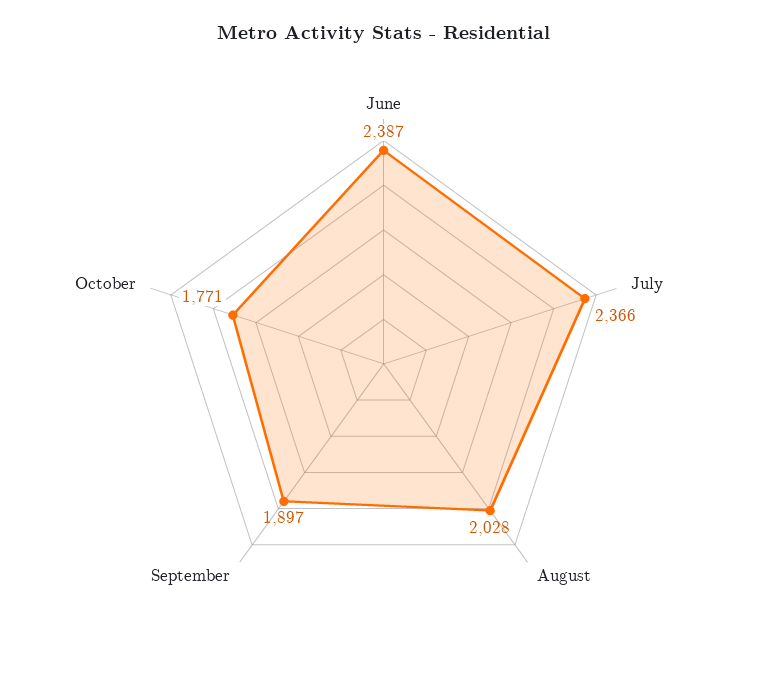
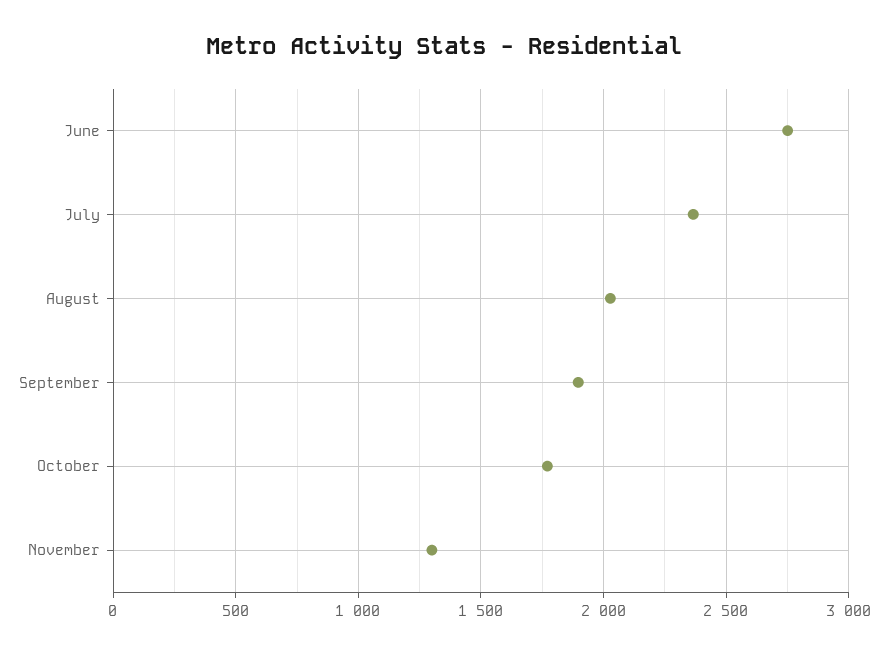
June: 2387 -> 2750
November: none -> 1300

